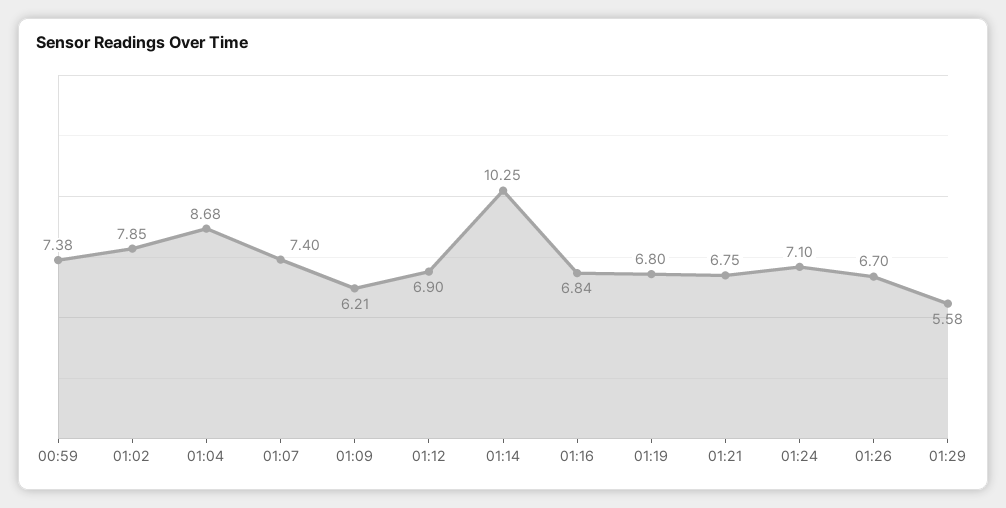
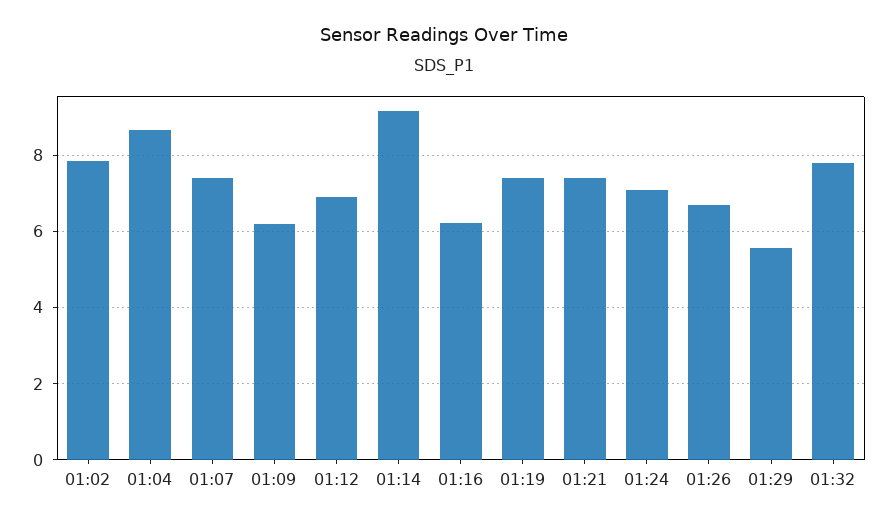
00:59: 7.38 -> none
01:14: 10.25 -> 9.2
01:16: 6.84 -> 6.2
01:19: 6.8 -> 7.4
01:21: 6.75 -> 7.4
01:32: none -> 7.8

